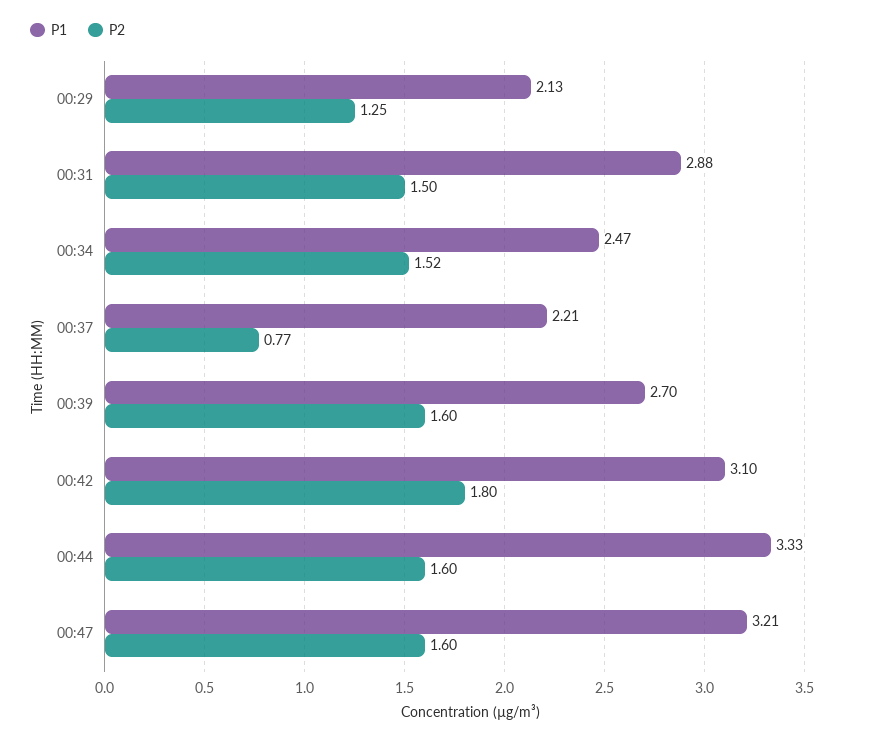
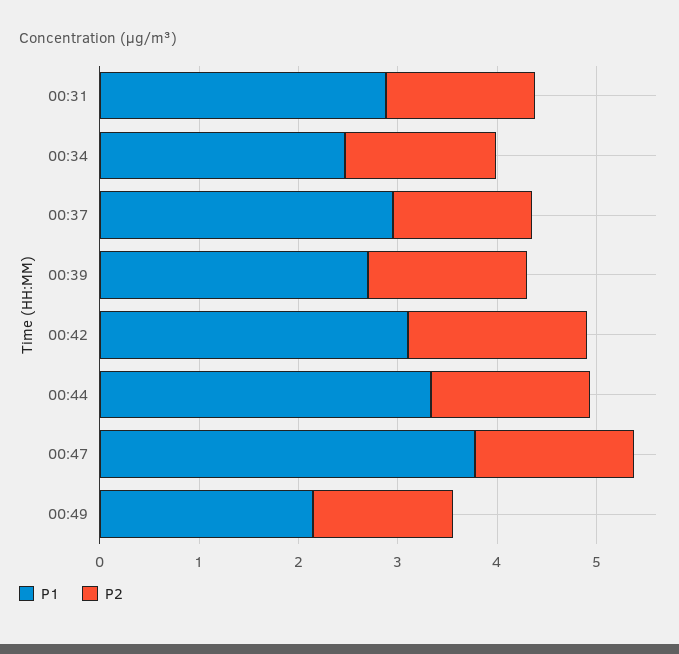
P1, 00:29: 2.13 -> none
P2, 00:29: 1.25 -> none
P1, 00:37: 2.21 -> 3
P2, 00:37: 0.77 -> 1.4
P1, 00:47: 3.21 -> 3.8
P1, 00:49: none -> 2.2
P2, 00:49: none -> 1.4

